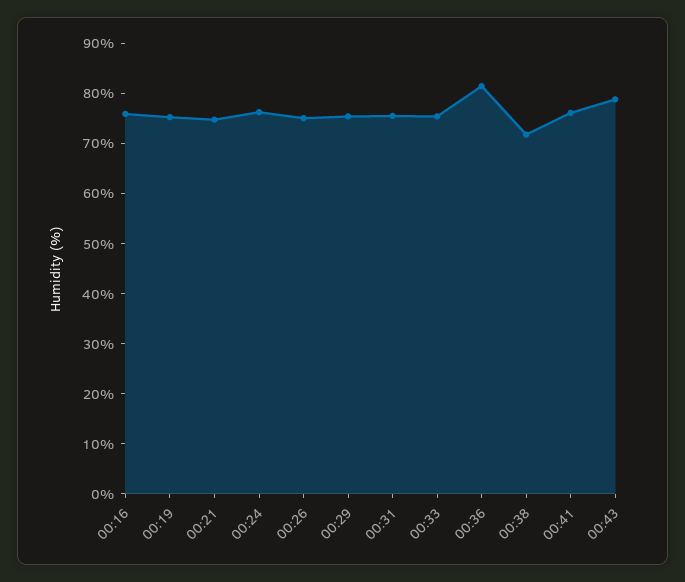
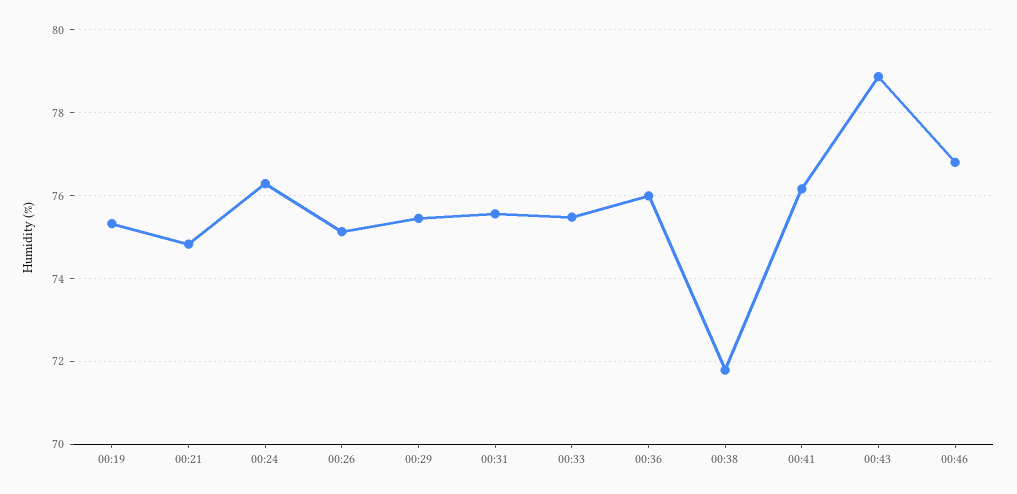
00:16: 76 -> none
00:36: 82 -> 76
00:46: none -> 76.8

